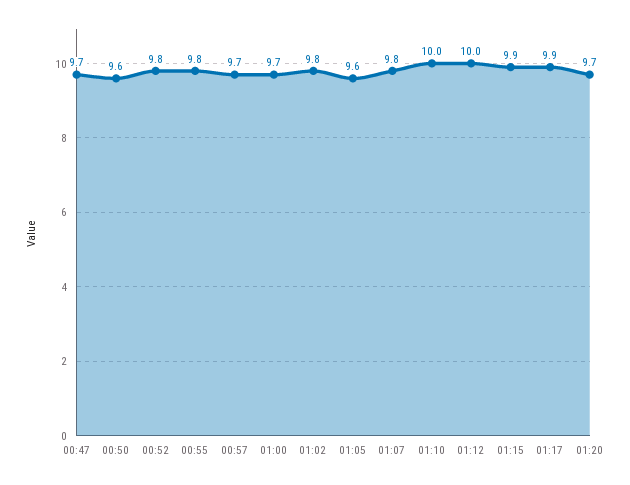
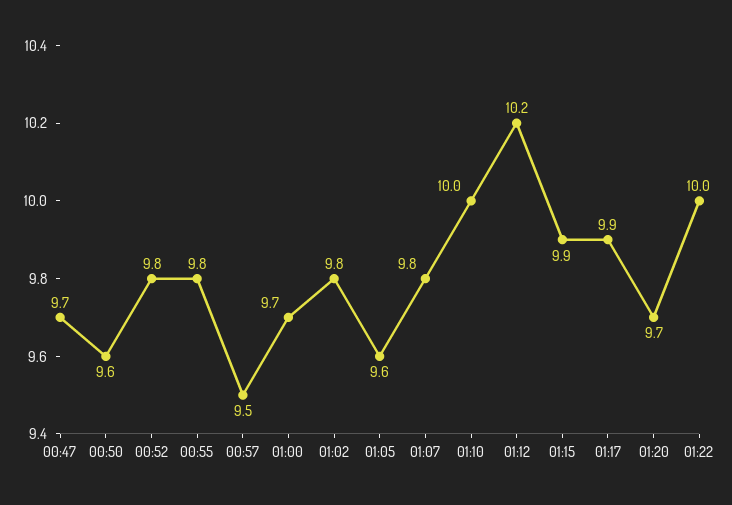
00:57: 9.7 -> 9.5
01:12: 10 -> 10.2
01:22: none -> 10

